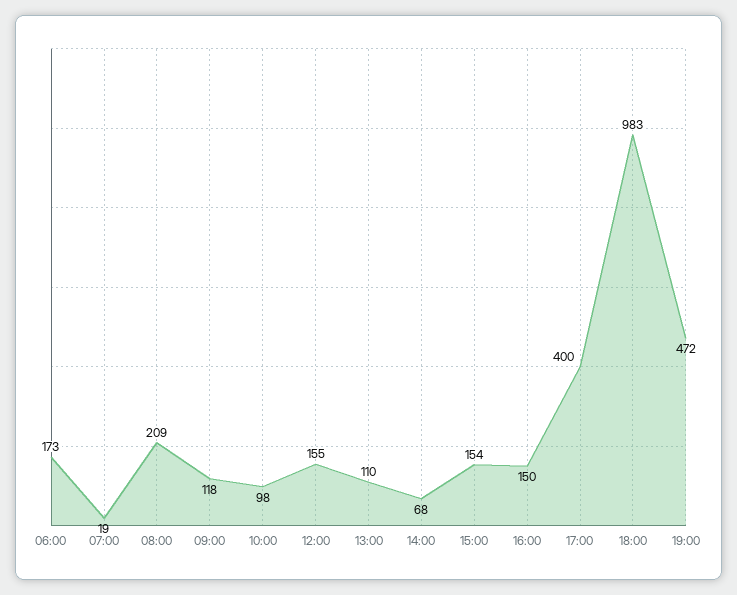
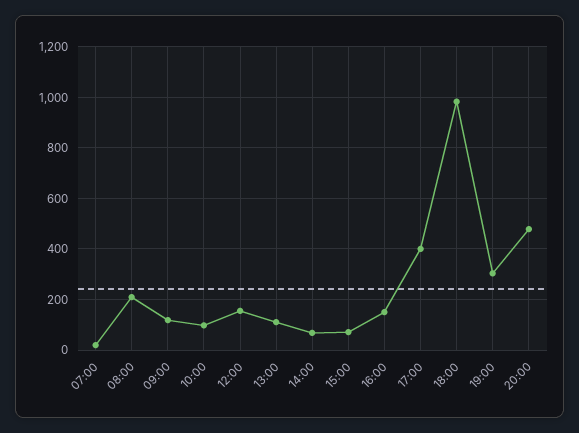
06:00: 173 -> none
15:00: 154 -> 75
19:00: 472 -> 300
20:00: none -> 475

